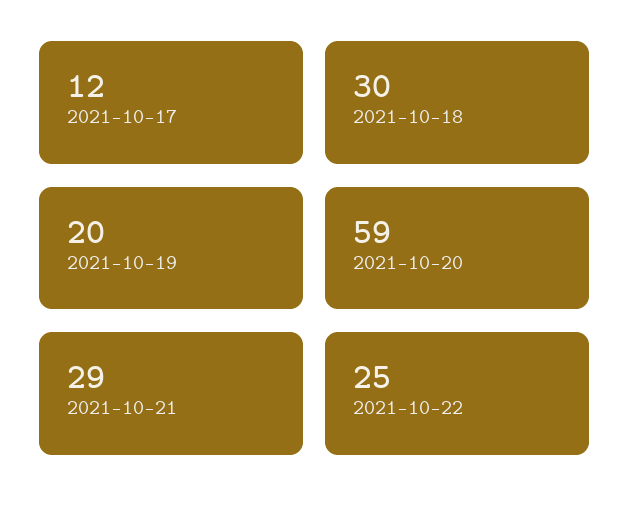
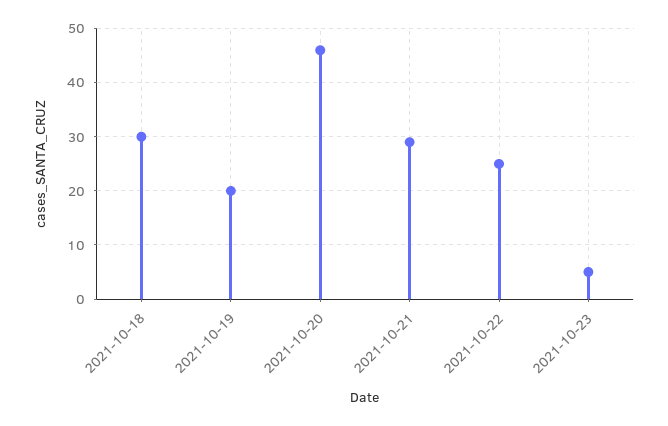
2021-10-17: 12 -> none
2021-10-20: 59 -> 45
2021-10-23: none -> 5

